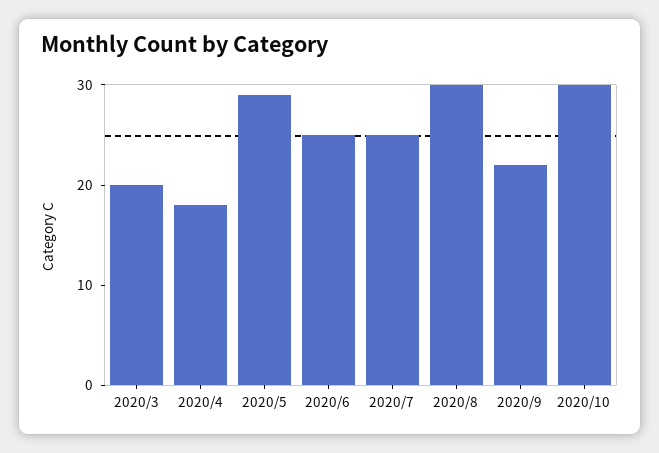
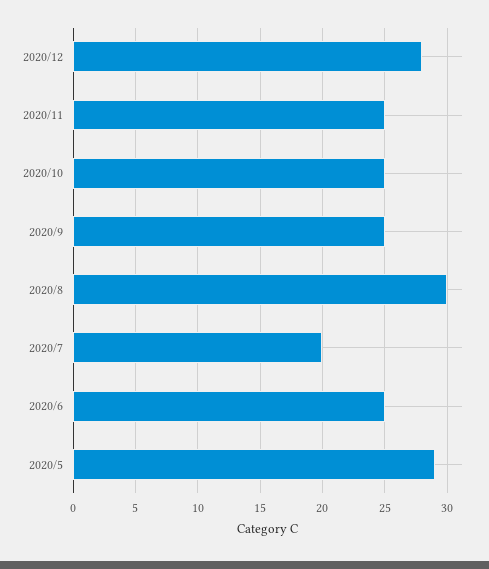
2020/3: 20 -> none
2020/4: 18 -> none
2020/7: 25 -> 20
2020/9: 22 -> 25
2020/10: 30 -> 25
2020/12: none -> 28
2020/11: none -> 25

